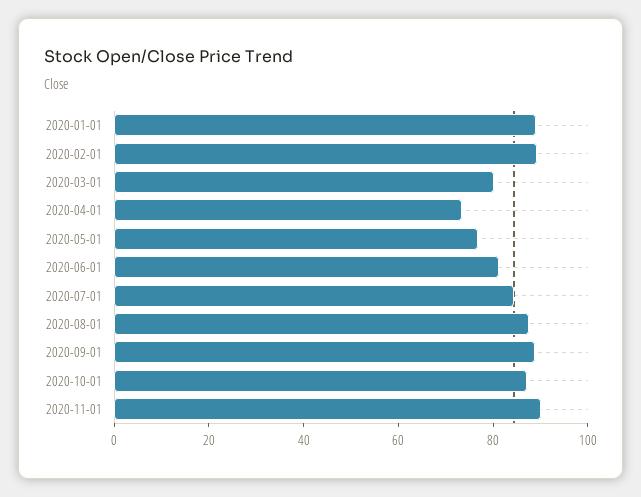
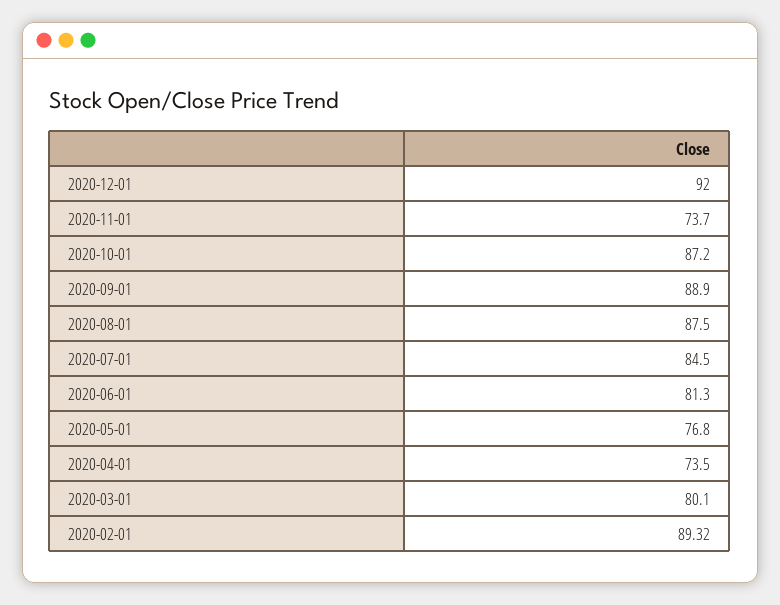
2020-01-01: 90 -> none
2020-11-01: 90 -> 73.7
2020-12-01: none -> 92

